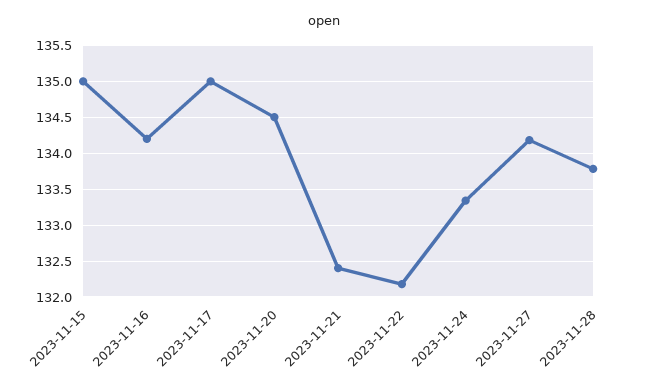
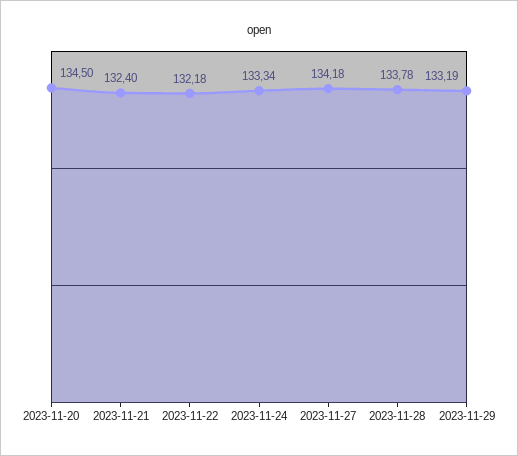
2023-11-15: 135 -> none
2023-11-16: 134.2 -> none
2023-11-17: 135 -> none
2023-11-29: none -> 133.19

